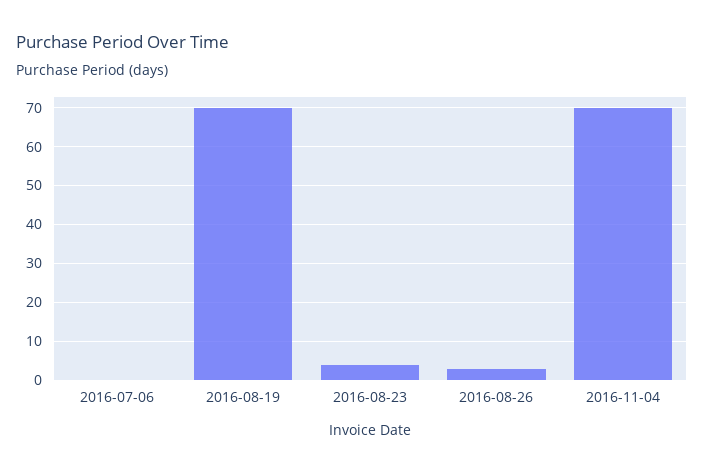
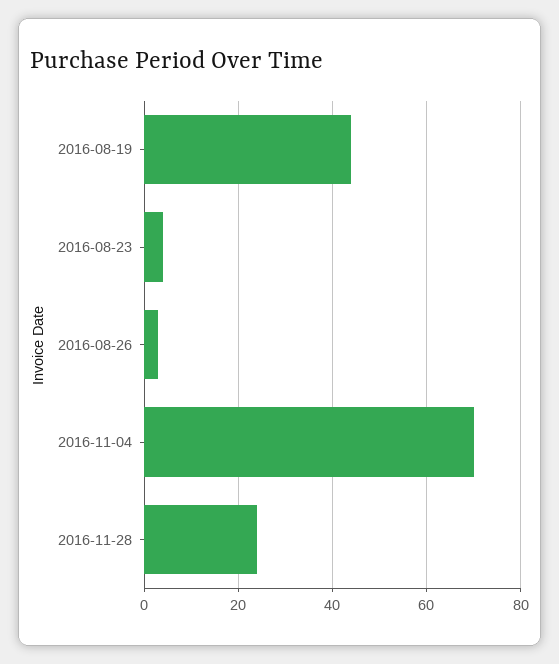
2016-07-06: 0 -> none
2016-08-19: 70 -> 45
2016-11-28: none -> 25

